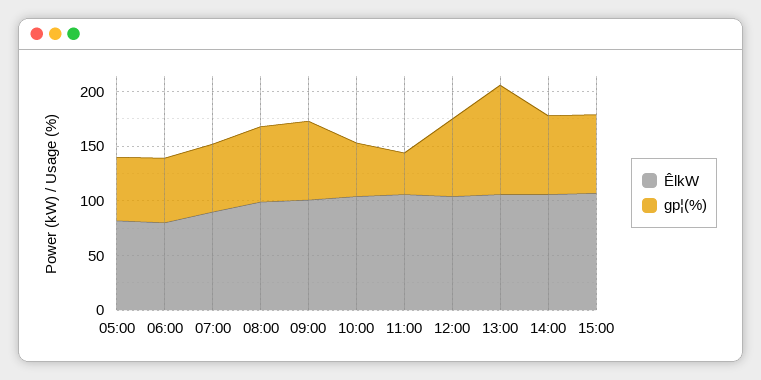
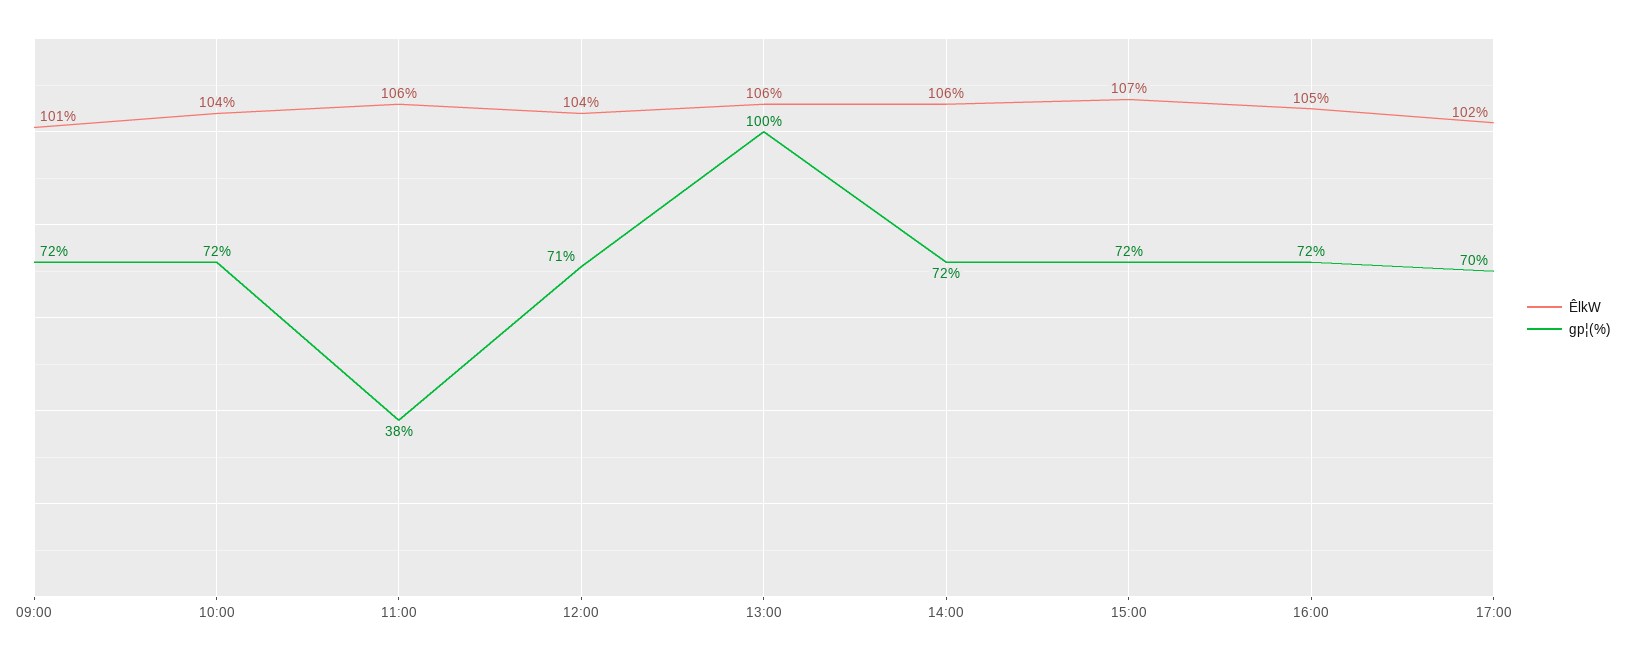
ÊlkW, 05:00: 80 -> none
gp¦(%), 05:00: 60 -> none
ÊlkW, 06:00: 80 -> none
gp¦(%), 06:00: 60 -> none
ÊlkW, 07:00: 90 -> none
gp¦(%), 07:00: 60 -> none
ÊlkW, 08:00: 100 -> none
gp¦(%), 08:00: 70 -> none
gp¦(%), 10:00: 50 -> 72
ÊlkW, 16:00: none -> 105
gp¦(%), 16:00: none -> 72
ÊlkW, 17:00: none -> 102
gp¦(%), 17:00: none -> 70

